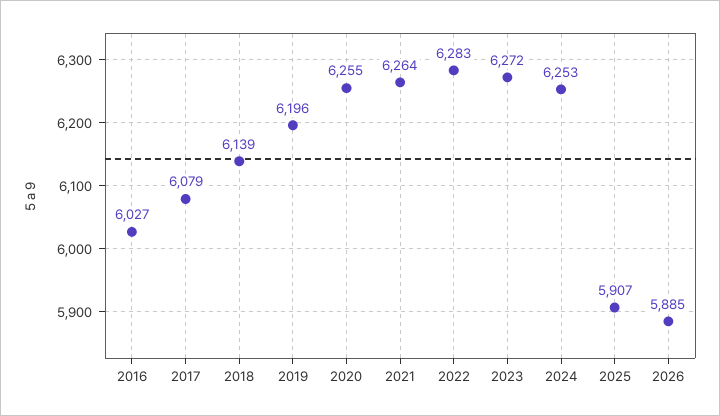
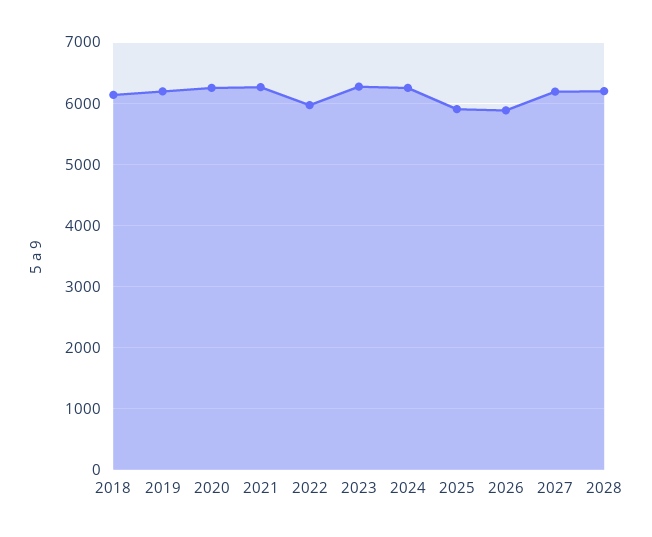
2016: 6027 -> none
2017: 6079 -> none
2022: 6283 -> 6000
2027: none -> 6200
2028: none -> 6200

